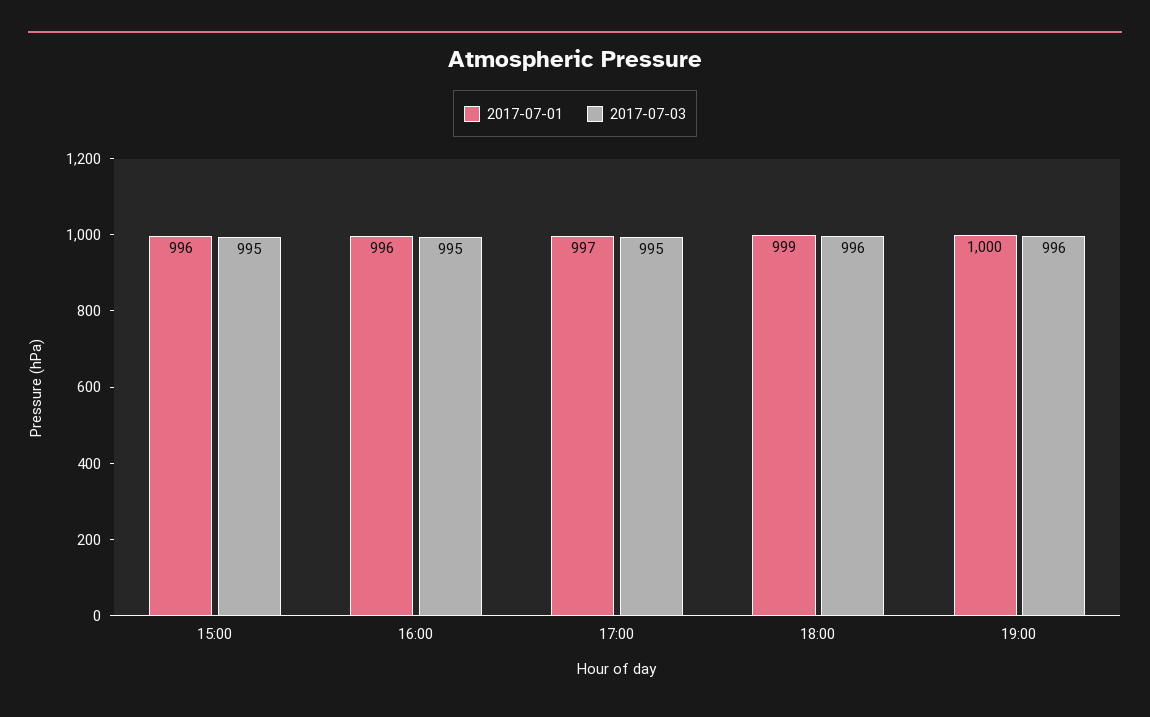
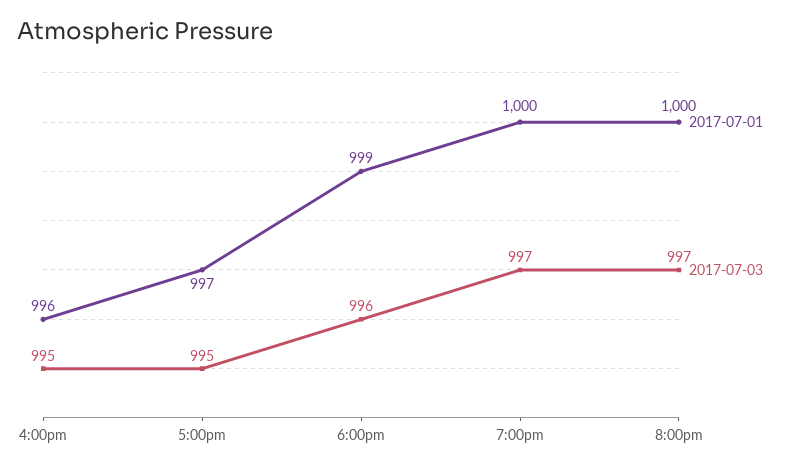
2017-07-01, 15:00: 996 -> none
2017-07-03, 15:00: 995 -> none
2017-07-03, 19:00: 996 -> 997
2017-07-01, 8:00pm: none -> 1000
2017-07-03, 8:00pm: none -> 997

